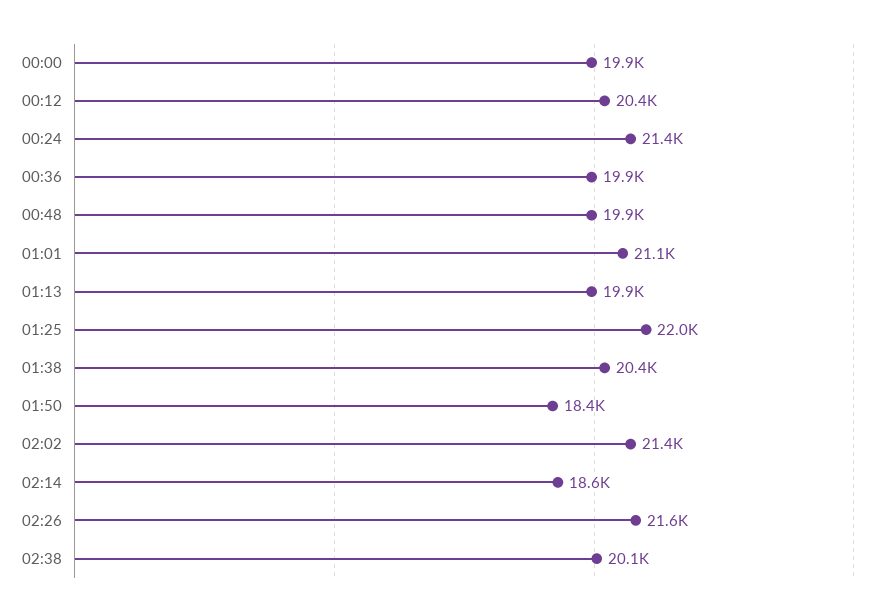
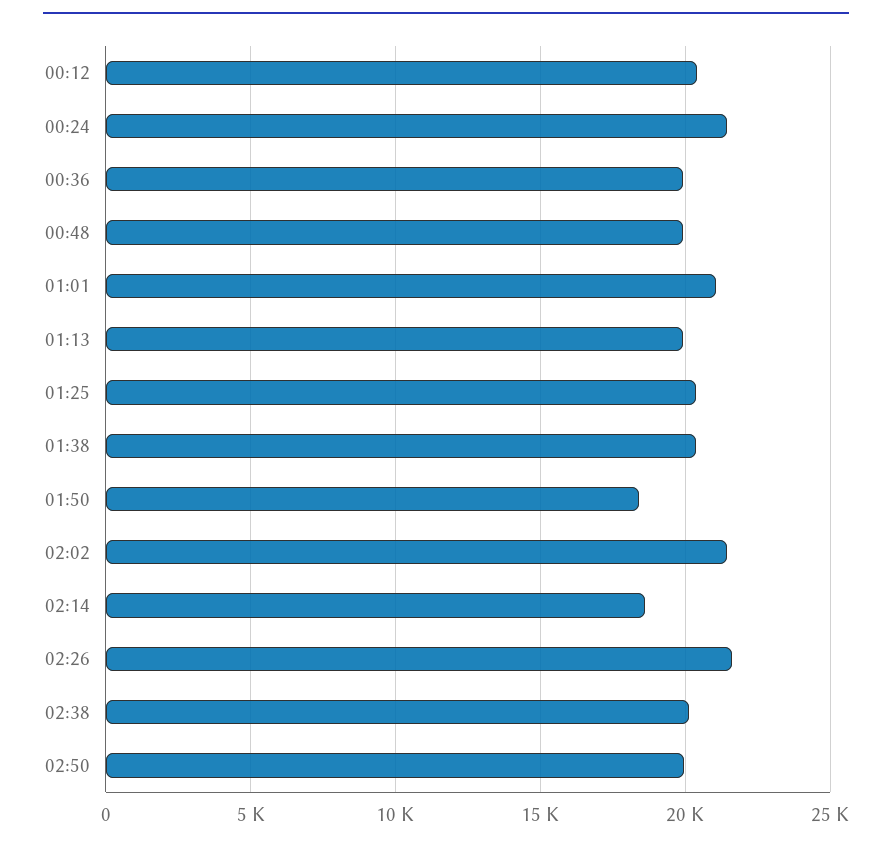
00:00: 19900 -> none
01:25: 22000 -> 20500
02:50: none -> 20000

